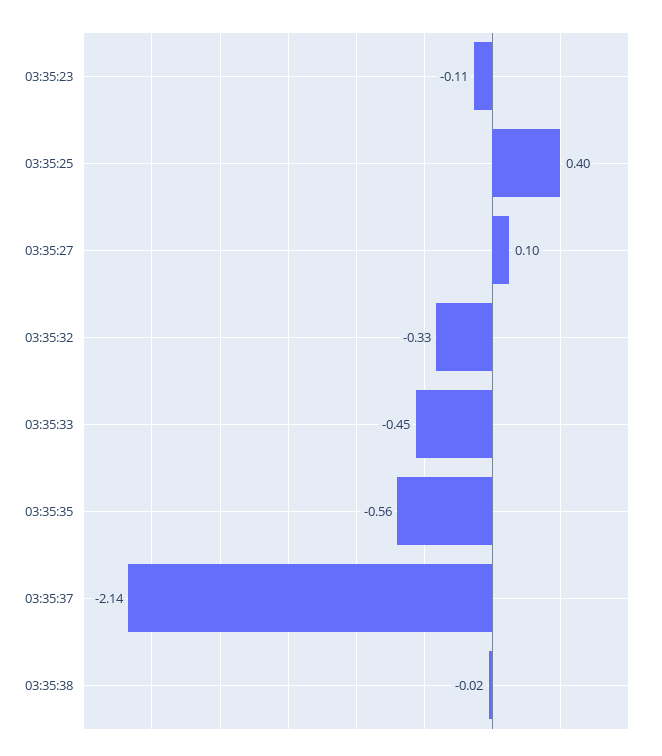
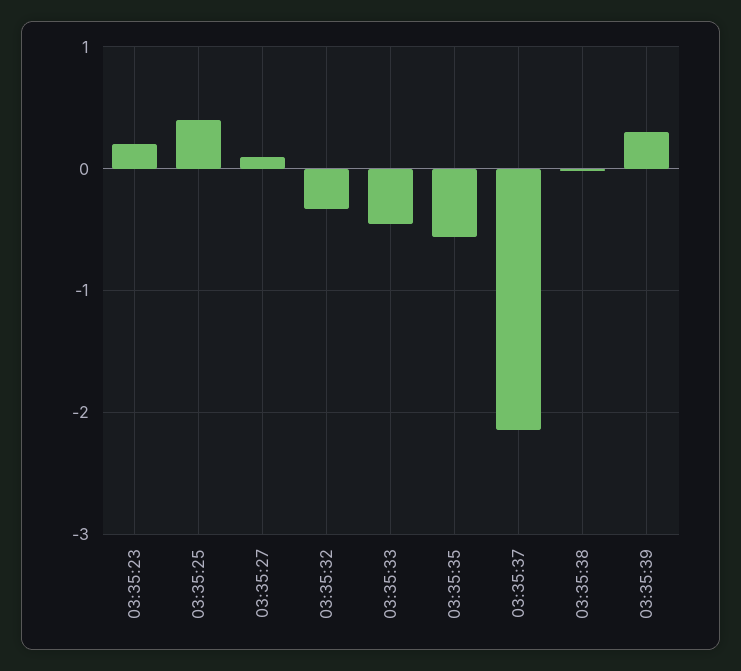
03:35:23: -0.11 -> 0.2
03:35:39: none -> 0.3

